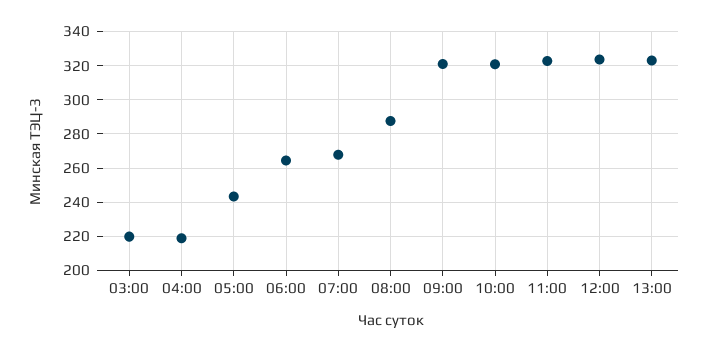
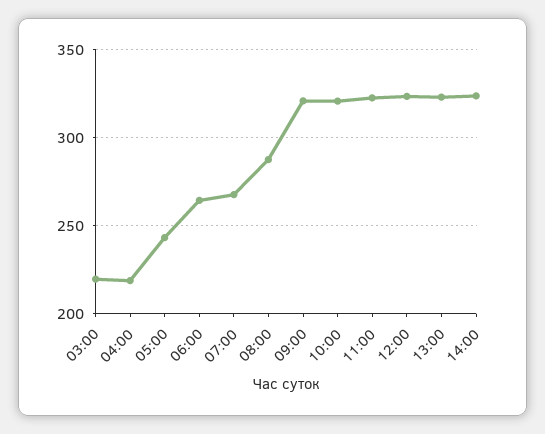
14:00: none -> 325

